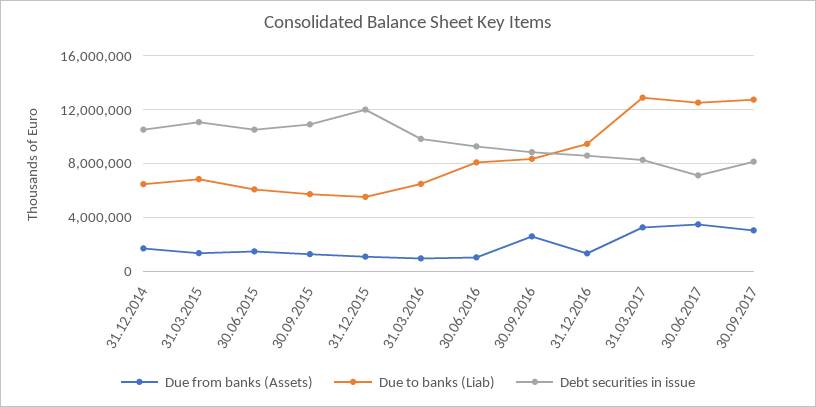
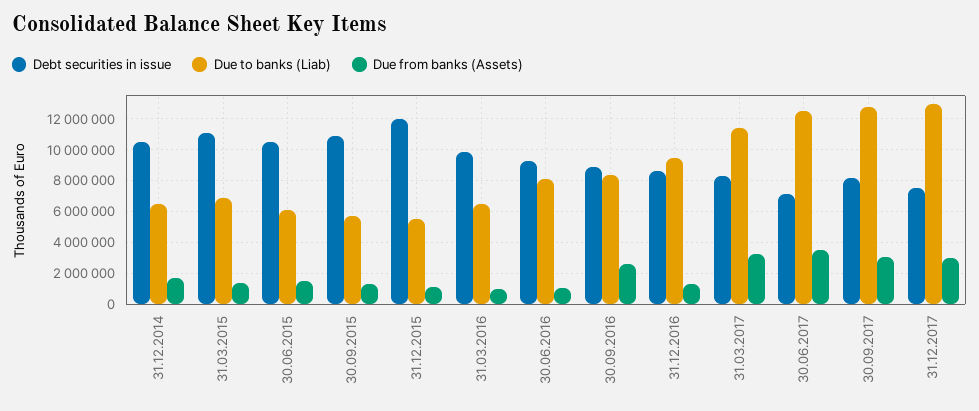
Due to banks (Liab), 31.03.2017: 13000000 -> 11500000
Debt securities in issue, 31.12.2017: none -> 7500000
Due to banks (Liab), 31.12.2017: none -> 13000000
Due from banks (Assets), 31.12.2017: none -> 3000000

